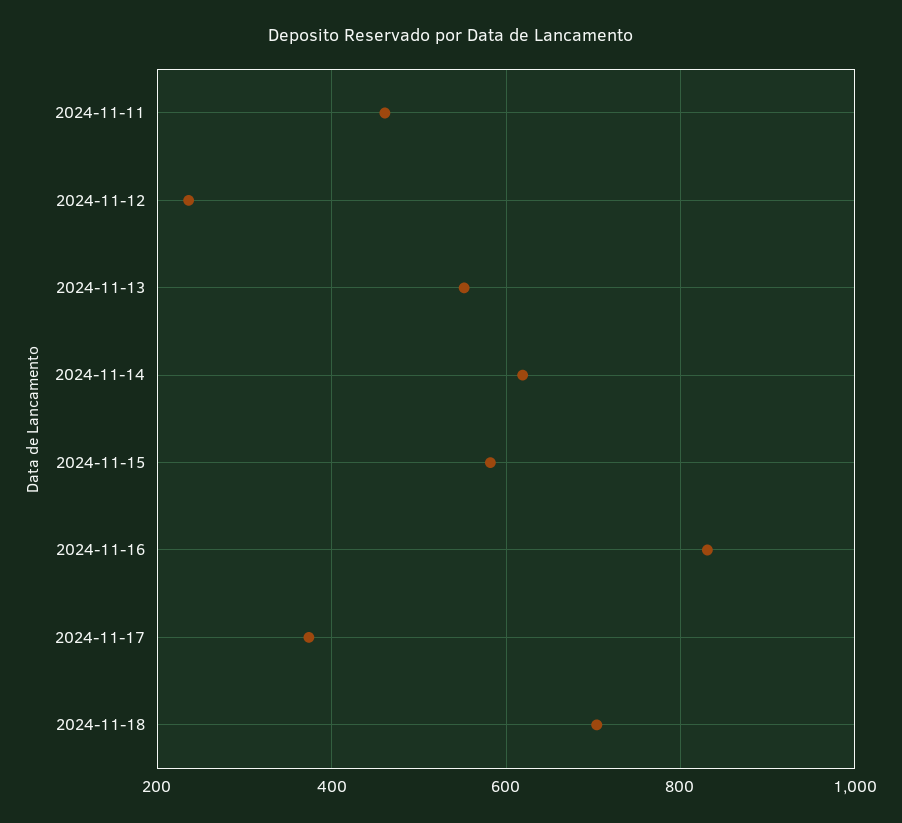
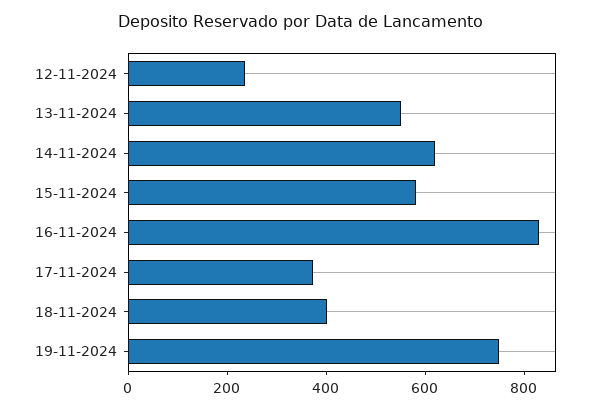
2024-11-11: 460 -> none
2024-11-18: 700 -> 400
19-11-2024: none -> 750

